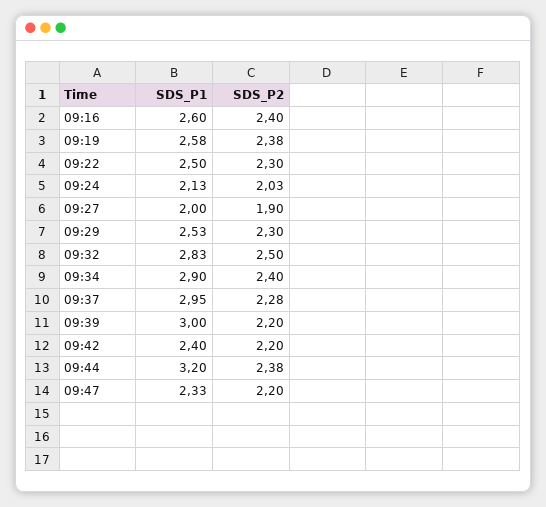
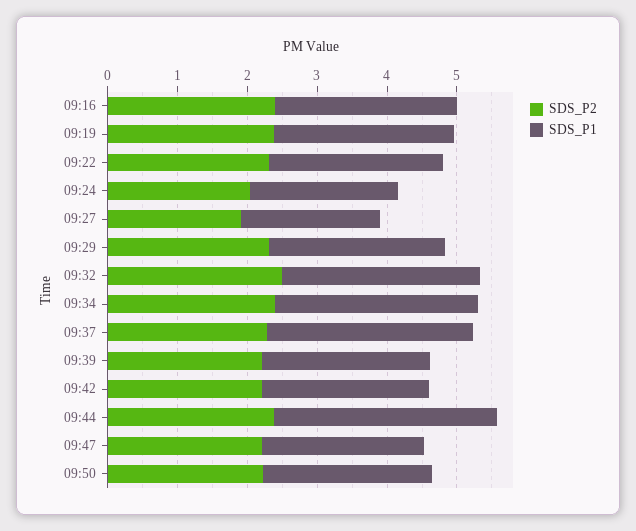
SDS_P1, 09:39: 3 -> 2.4
SDS_P2, 09:50: none -> 2.2
SDS_P1, 09:50: none -> 2.4

